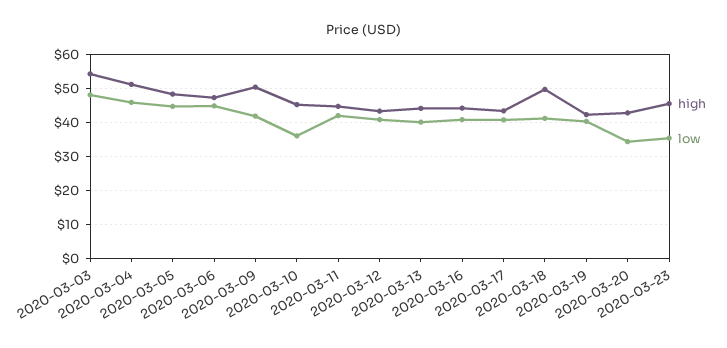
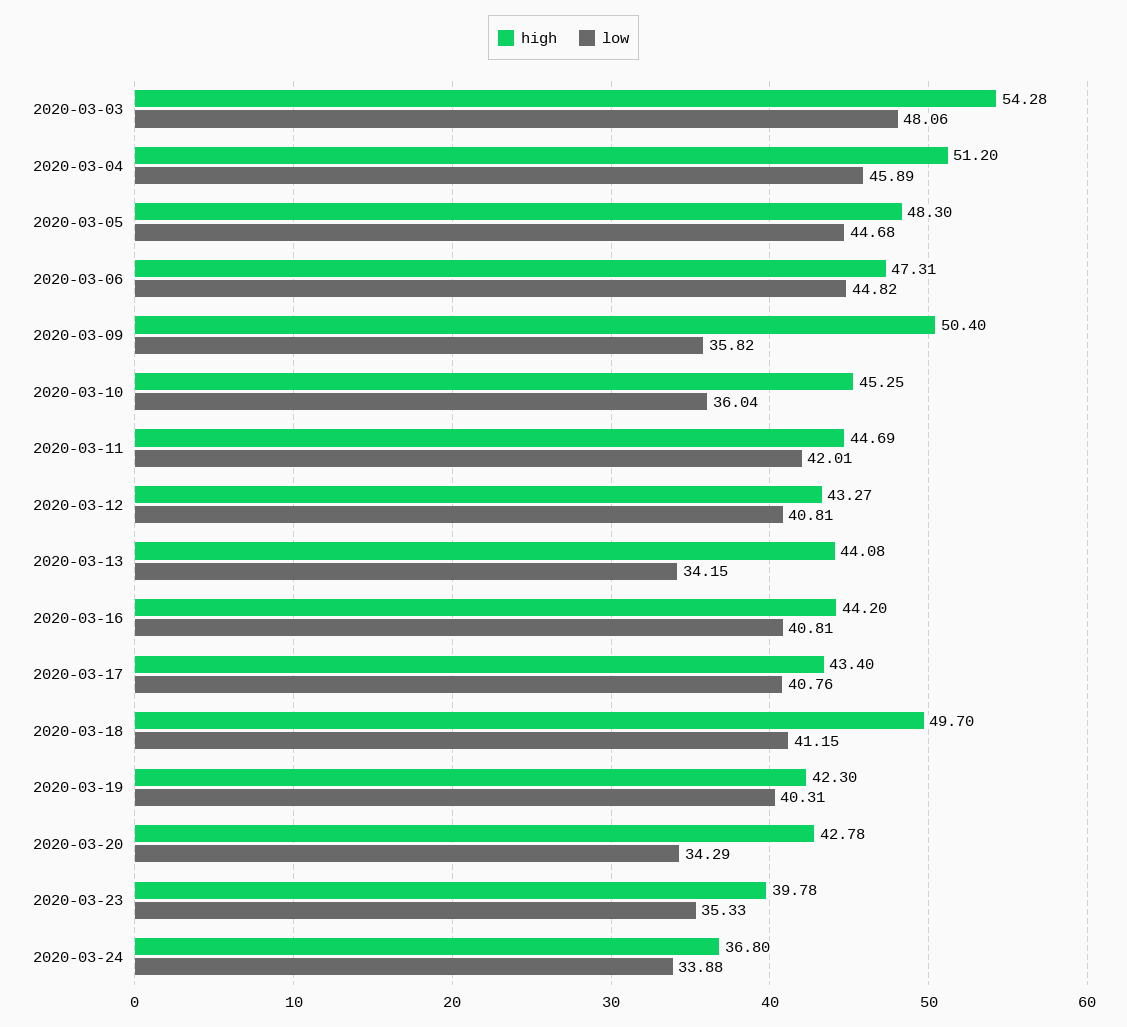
low, 2020-03-09: 42 -> 35.82
low, 2020-03-13: 40 -> 34.15
high, 2020-03-23: 46 -> 39.78
high, 2020-03-24: none -> 36.8
low, 2020-03-24: none -> 33.88

